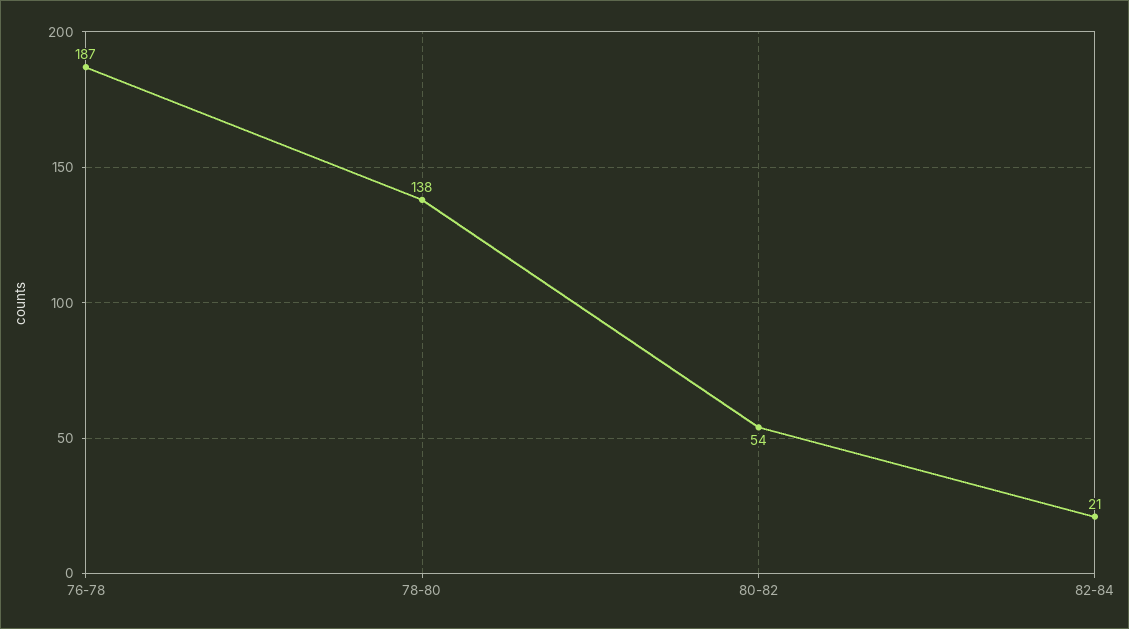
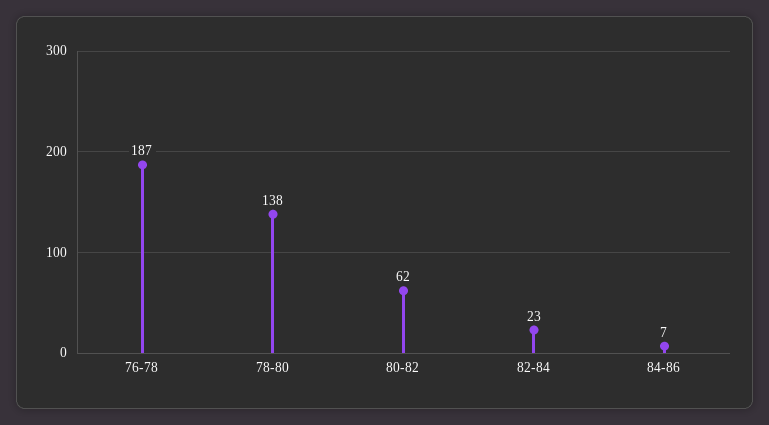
80-82: 54 -> 62
82-84: 21 -> 23
84-86: none -> 7

